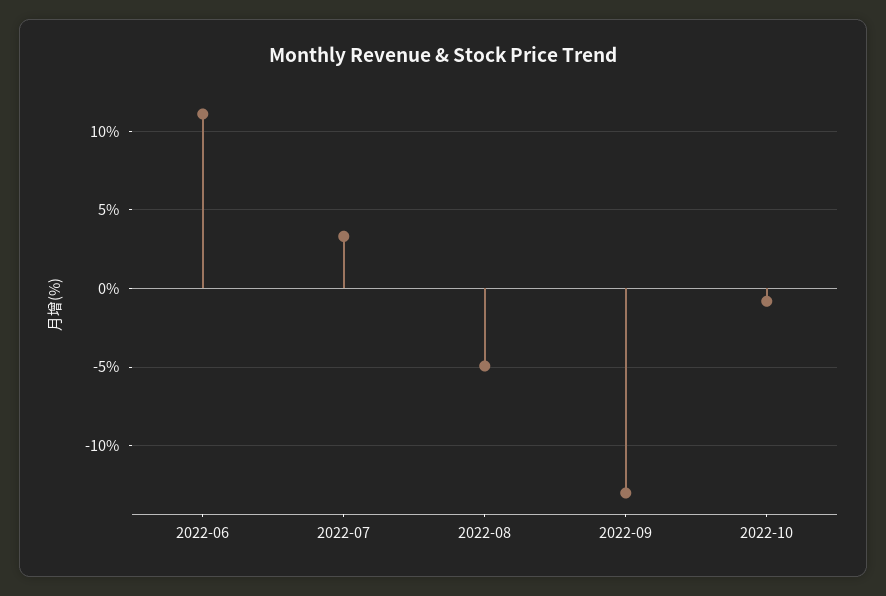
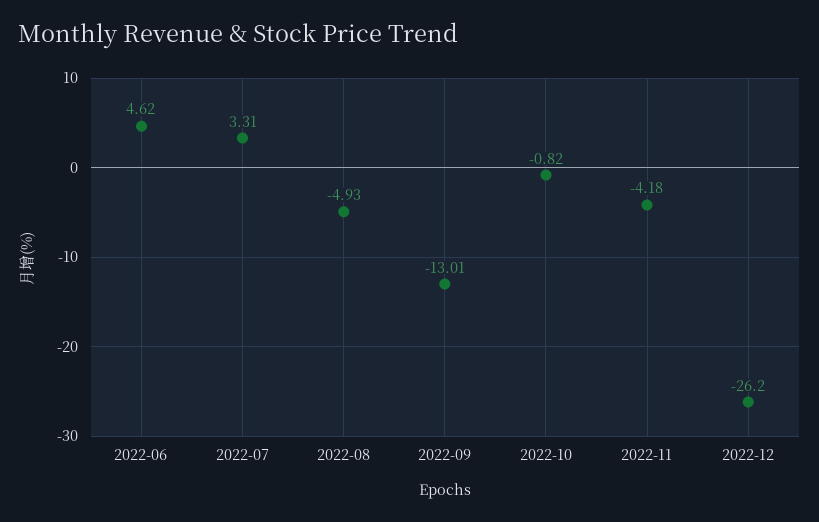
2022-06: 11 -> 4.62
2022-11: none -> -4.18
2022-12: none -> -26.2

